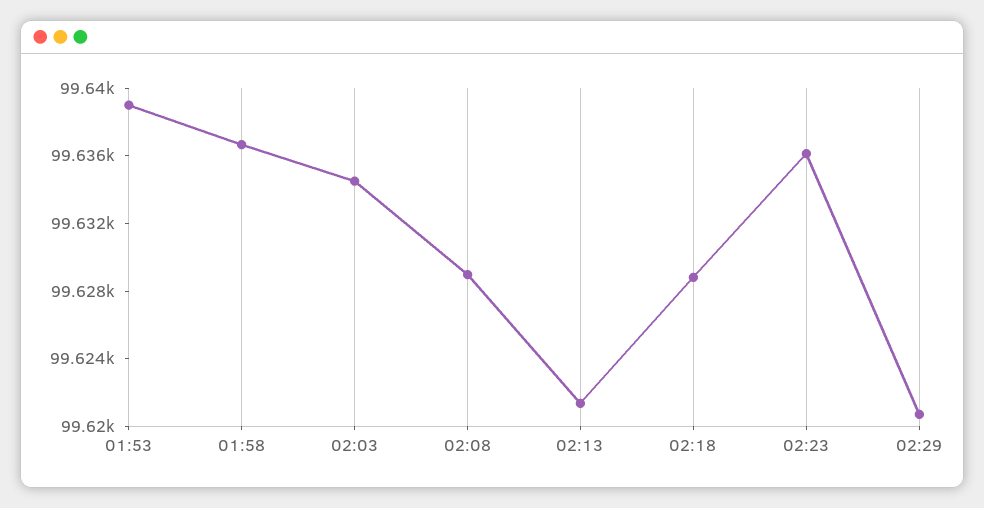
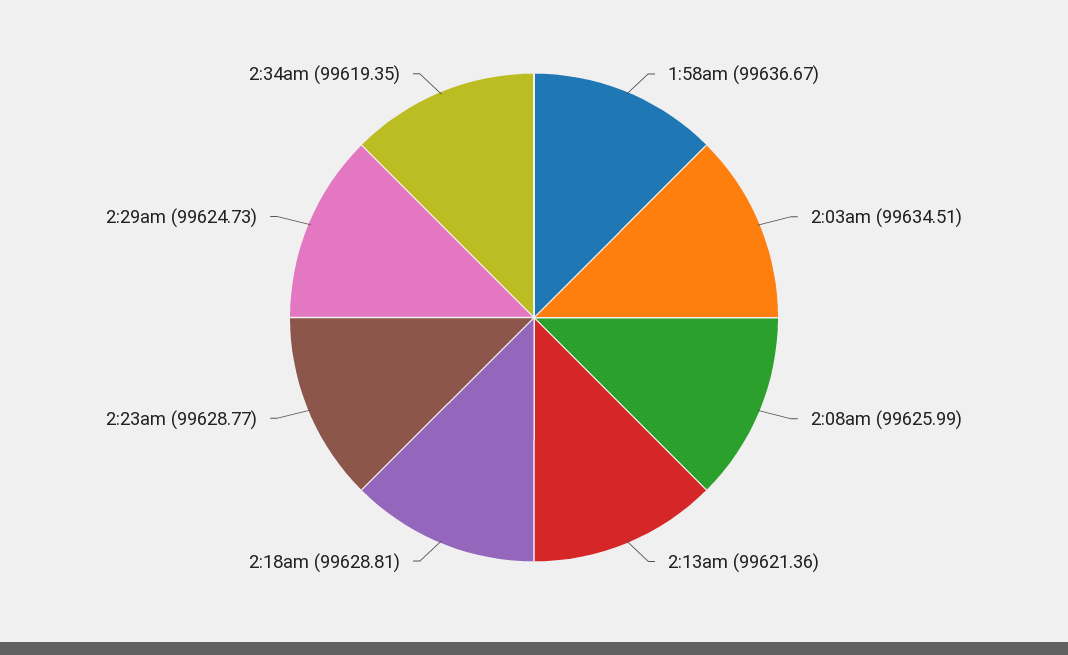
01:53: 99639 -> none
02:08: 99629 -> 99625.99
02:23: 99636 -> 99628.77
02:29: 99621 -> 99624.73
2:34am: none -> 99619.35

